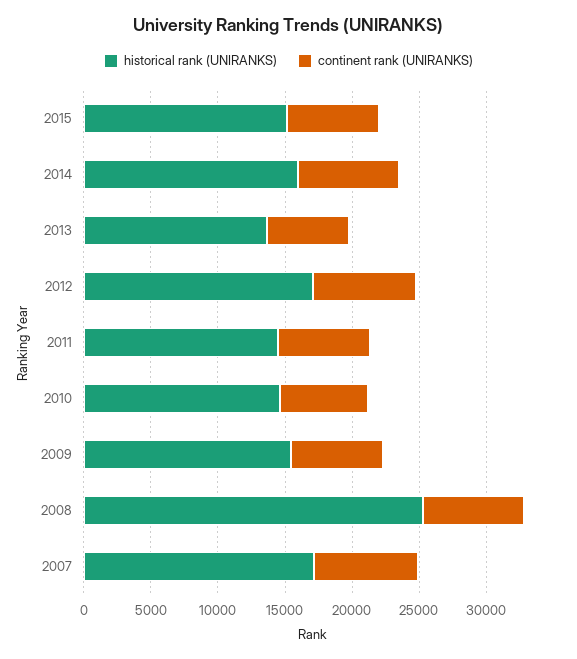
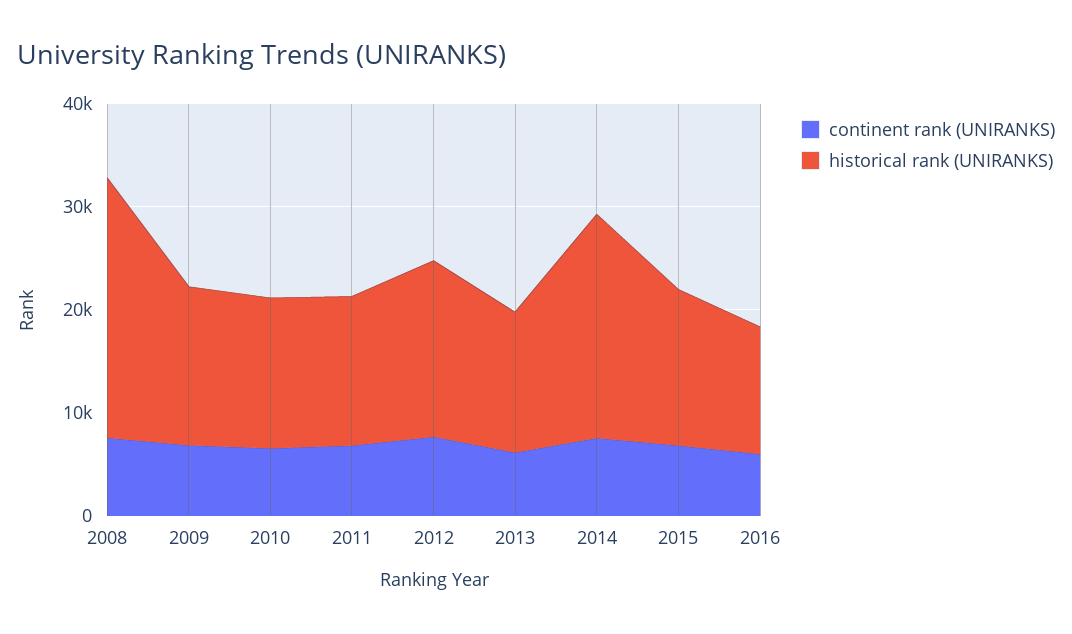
historical rank (UNIRANKS), 2014: 16000 -> 22000
historical rank (UNIRANKS), 2007: 17000 -> none
continent rank (UNIRANKS), 2007: 8000 -> none
continent rank (UNIRANKS), 2016: none -> 6000
historical rank (UNIRANKS), 2016: none -> 12000

